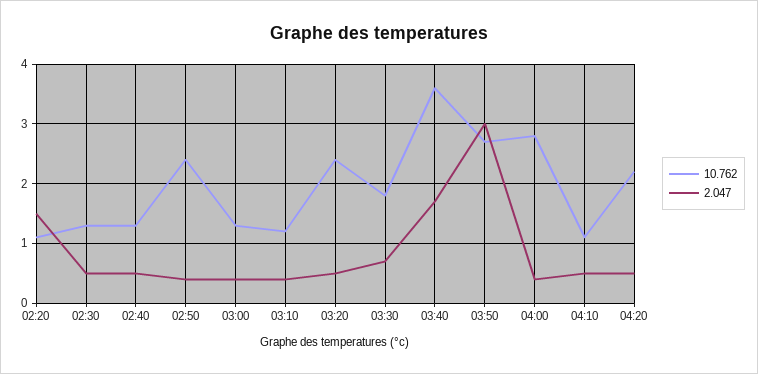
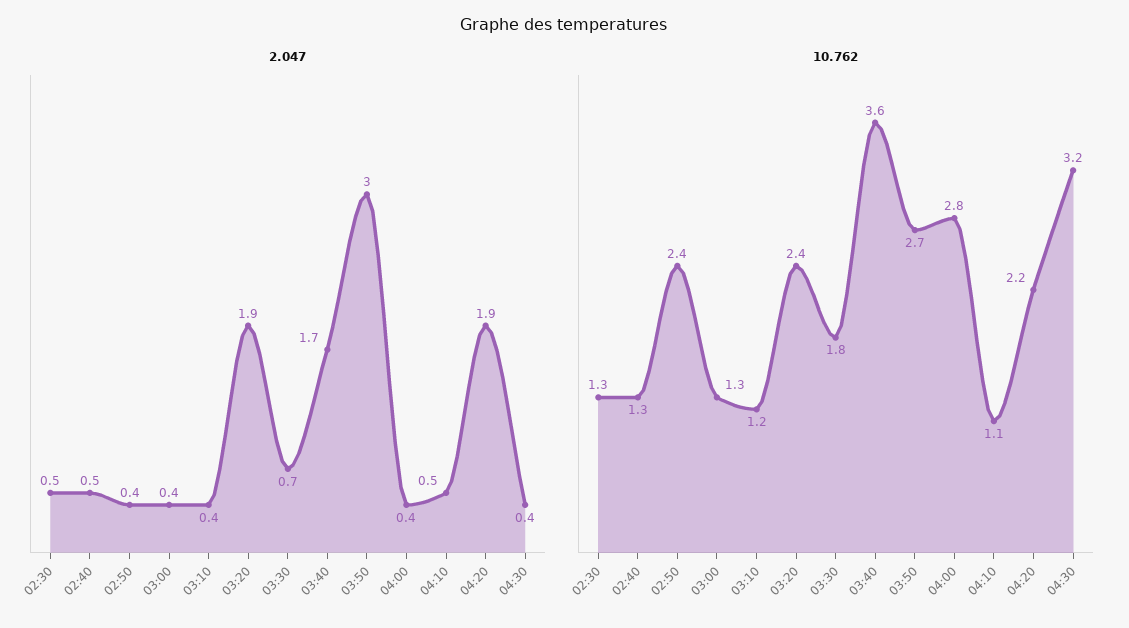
10.762, 02:20: 1 -> none
2.047, 02:20: 1.5 -> none
2.047, 03:20: 0.5 -> 1.9
2.047, 04:20: 0.5 -> 1.9
2.047, 04:30: none -> 0.4
10.762, 04:30: none -> 3.2

